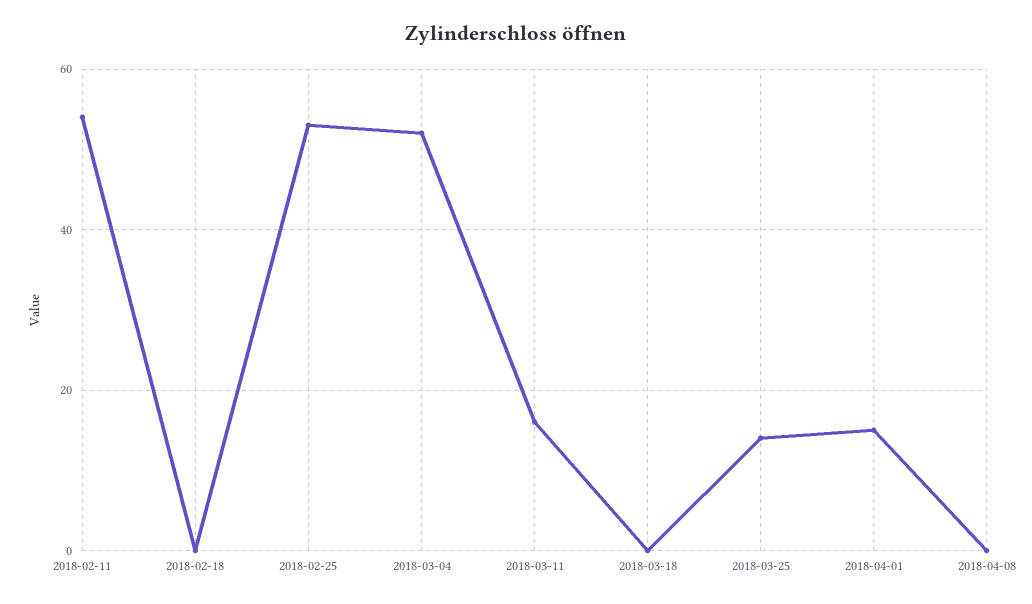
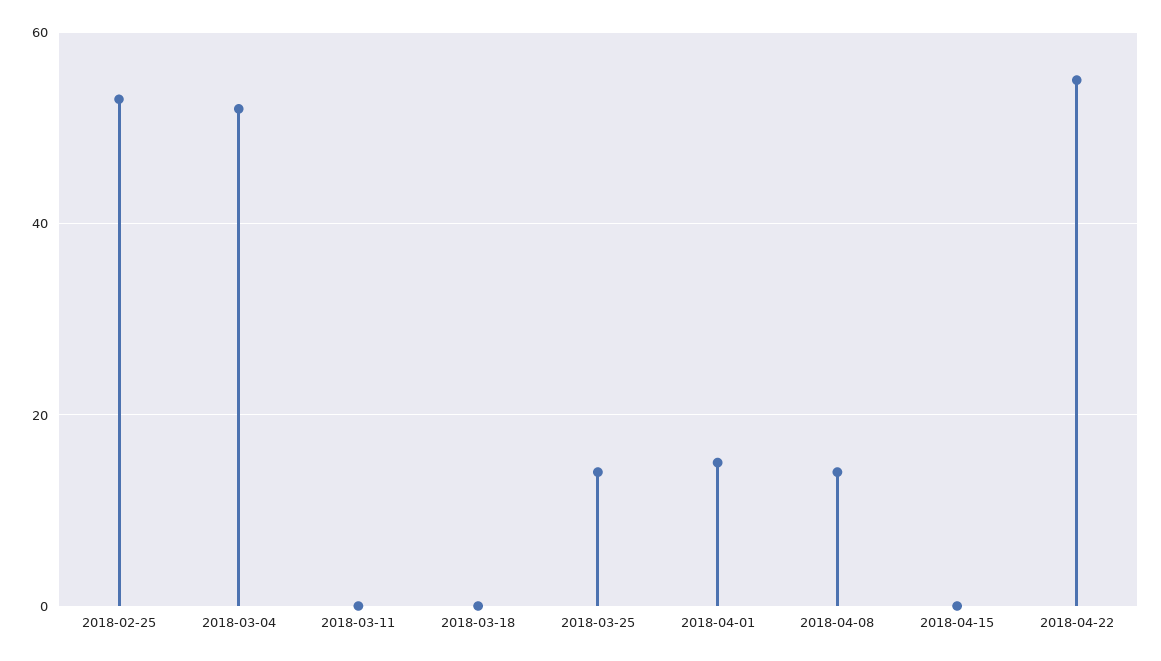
2018-02-11: 55 -> none
2018-02-18: 0 -> none
2018-03-11: 15 -> 0
2018-04-08: 0 -> 15
2018-04-15: none -> 0
2018-04-22: none -> 55

